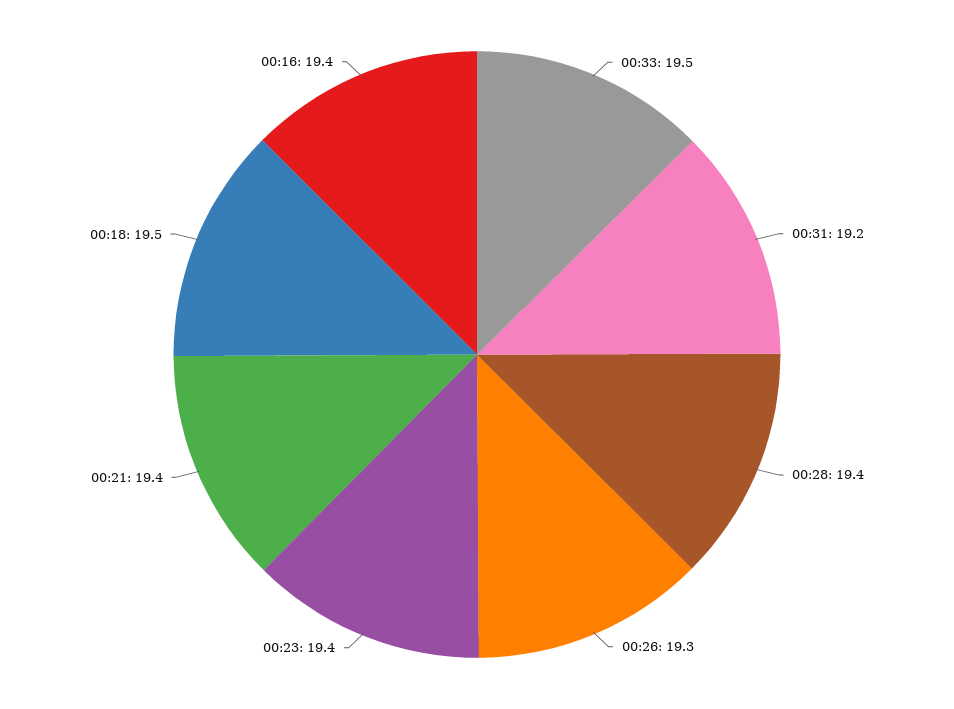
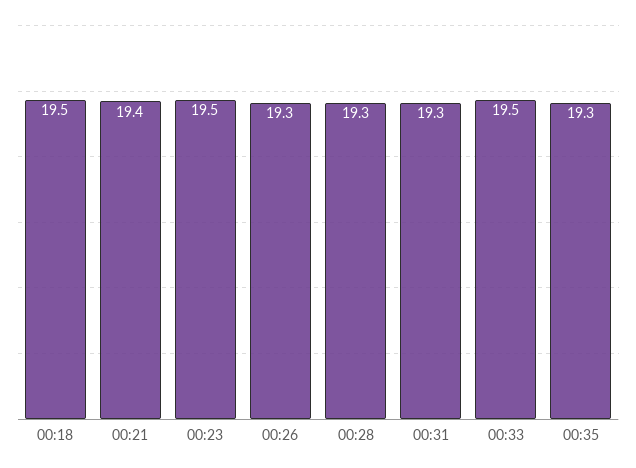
00:31: 19.2 -> 19.3
00:28: 19.4 -> 19.3
00:23: 19.4 -> 19.5
00:16: 19.4 -> none
00:35: none -> 19.3

